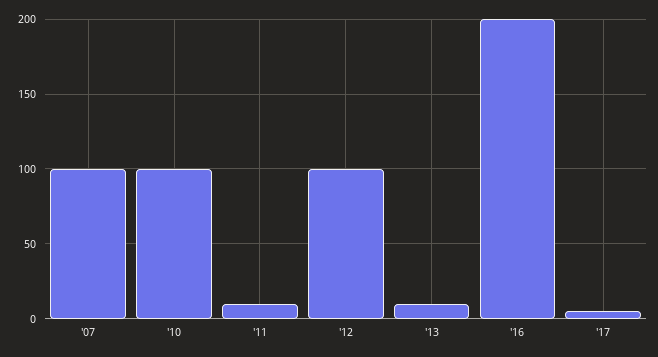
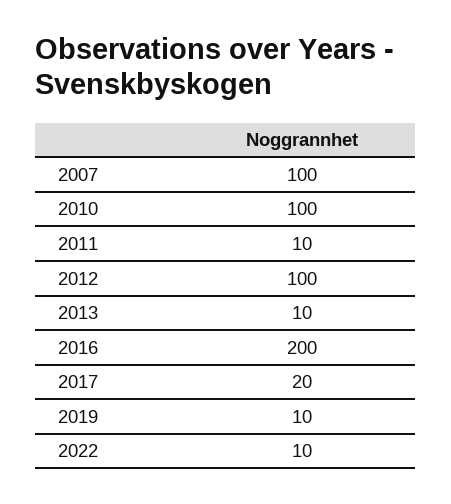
'17: 5 -> 20
2019: none -> 10
2022: none -> 10

